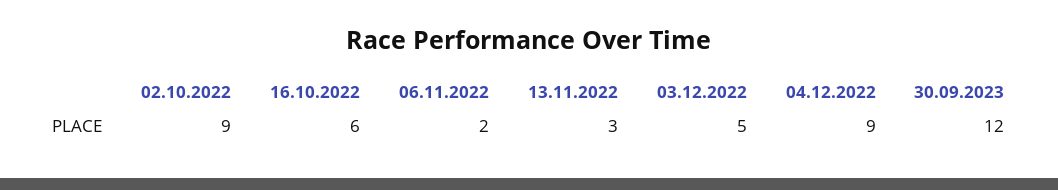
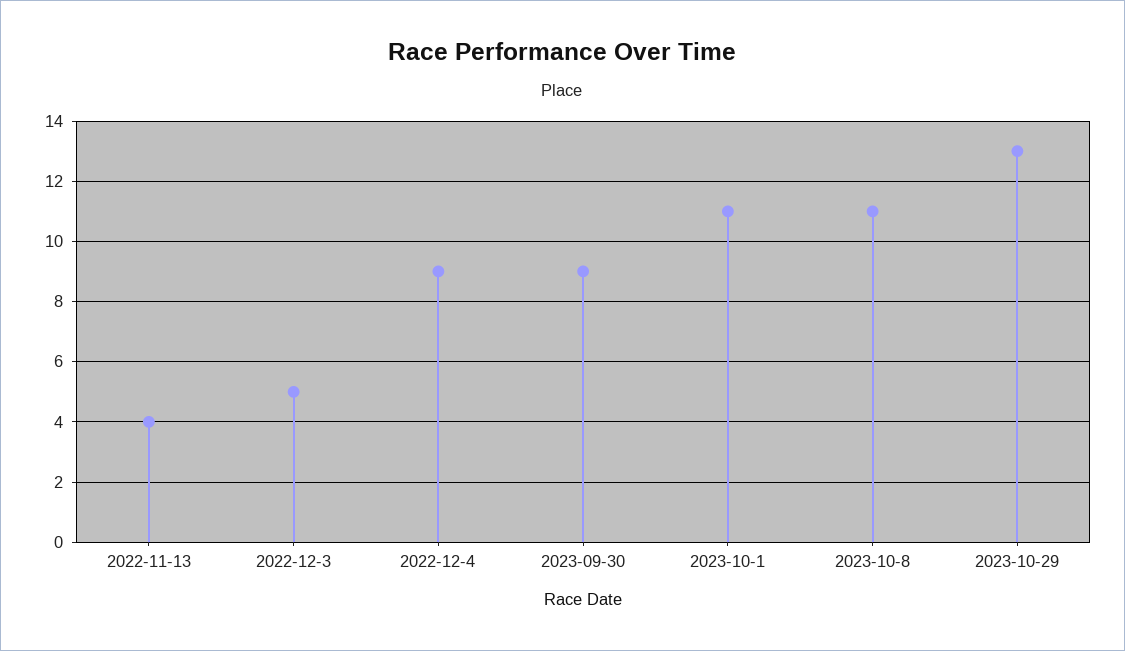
02.10.2022: 9 -> none
16.10.2022: 6 -> none
06.11.2022: 2 -> none
13.11.2022: 3 -> 4
30.09.2023: 12 -> 9
2023-10-1: none -> 11
2023-10-8: none -> 11
2023-10-29: none -> 13

